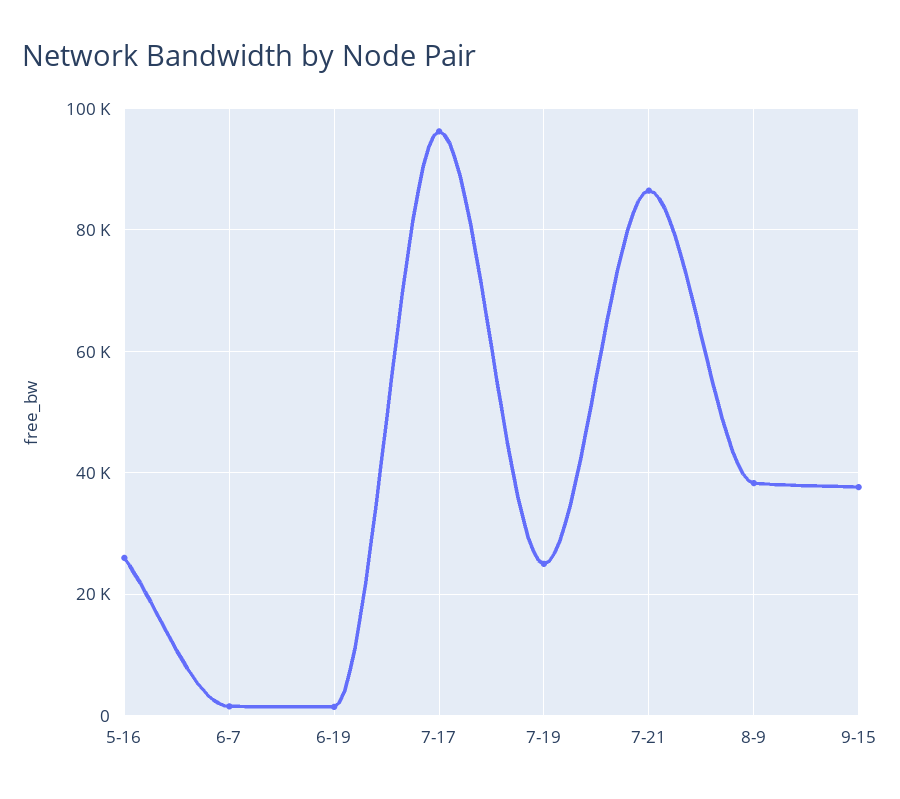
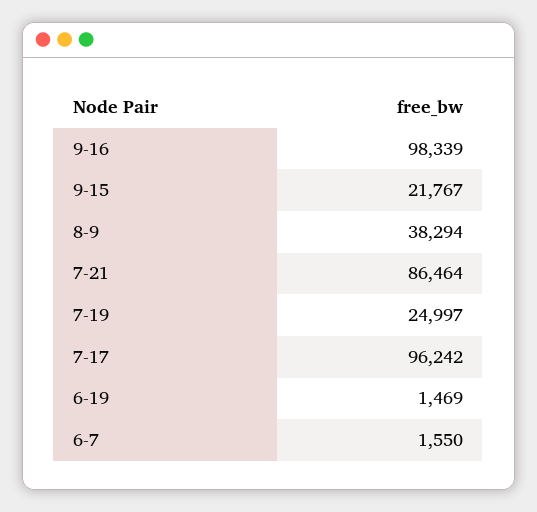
5-16: 26000 -> none
9-15: 38000 -> 21767
9-16: none -> 98339

